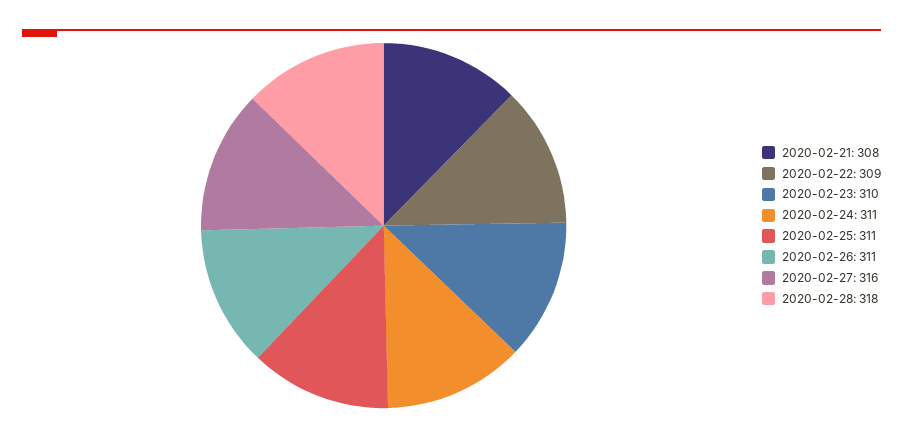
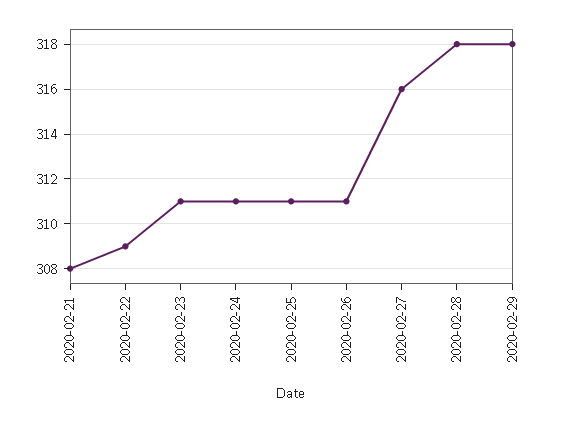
2020-02-23: 310 -> 311
2020-02-29: none -> 318

